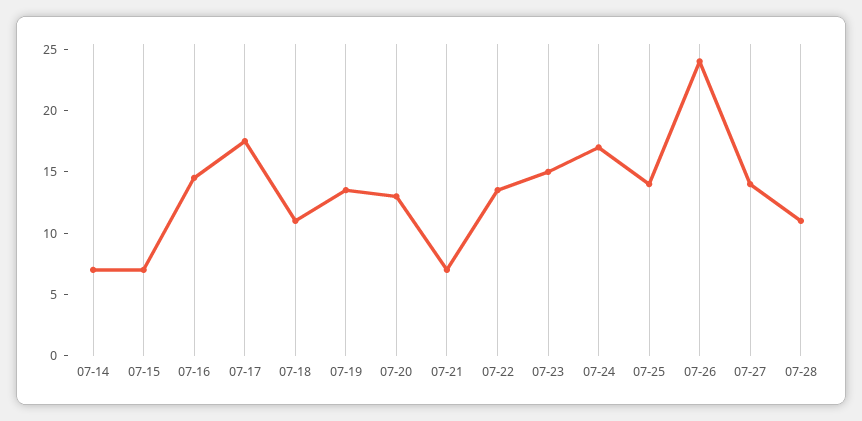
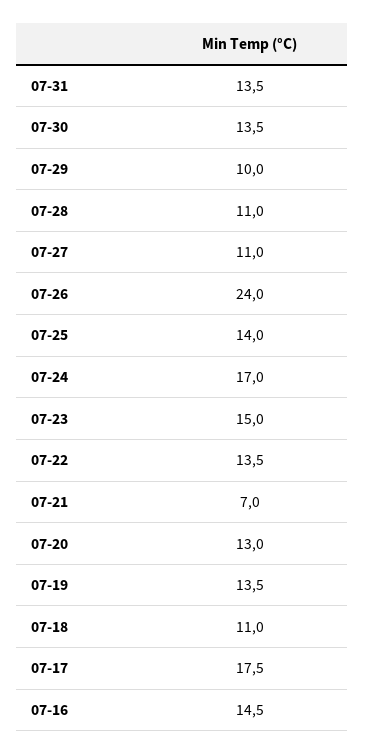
07-14: 7 -> none
07-15: 7 -> none
07-27: 14 -> 11
07-31: none -> 13.5
07-30: none -> 13.5
07-29: none -> 10

